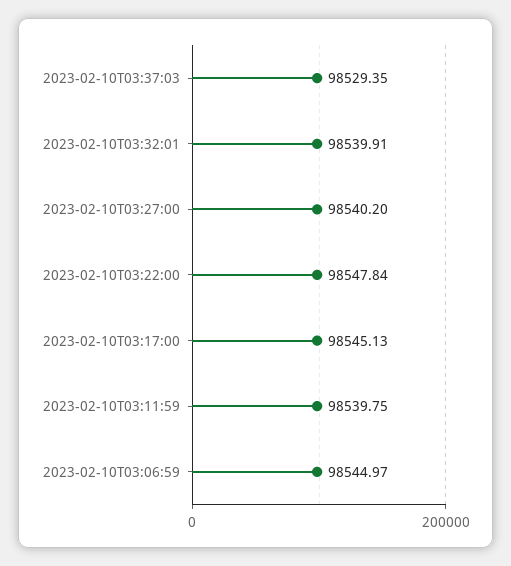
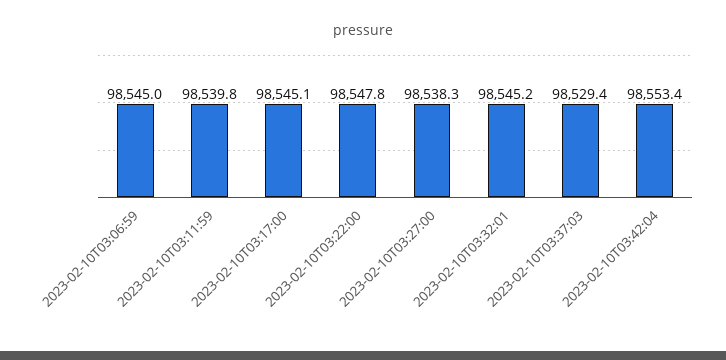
2023-02-10T03:32:01: 98539.91 -> 98545.2
2023-02-10T03:27:00: 98540.2 -> 98538.3
2023-02-10T03:42:04: none -> 98553.4

